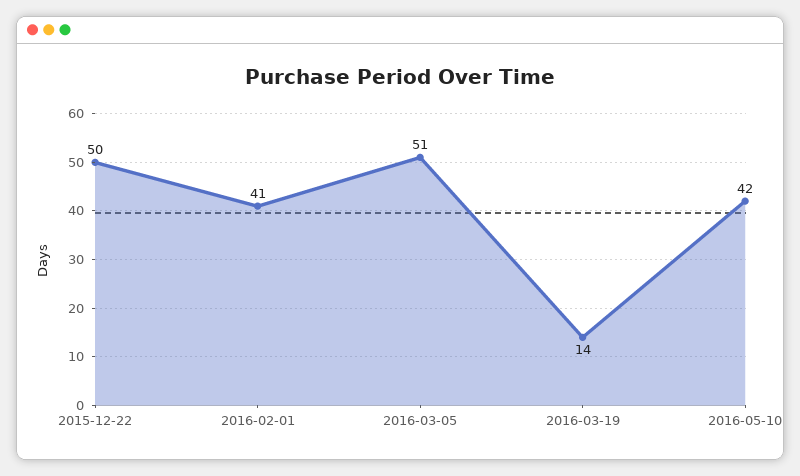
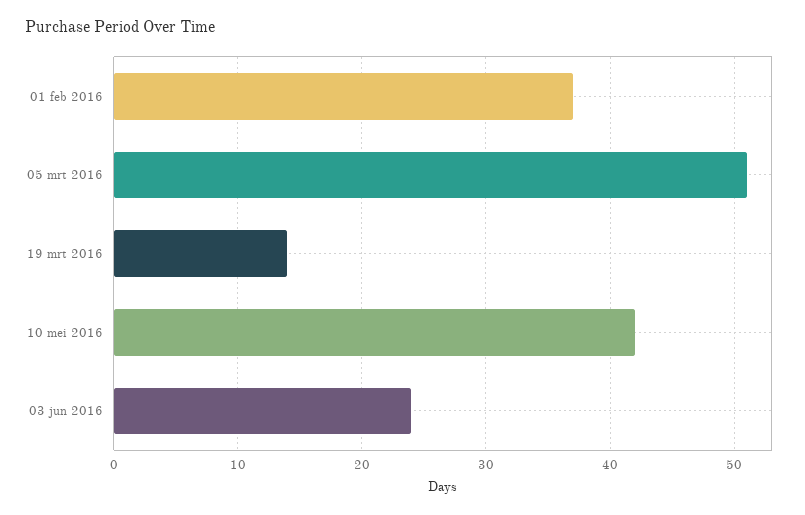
2015-12-22: 50 -> none
2016-02-01: 41 -> 37
03 jun 2016: none -> 24

